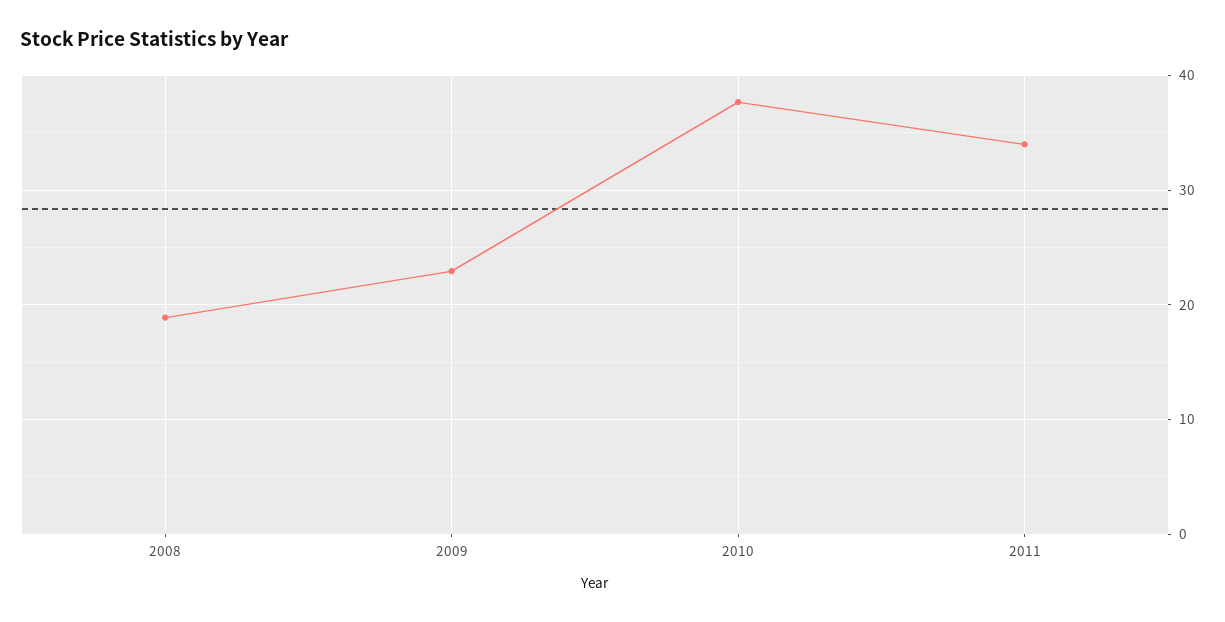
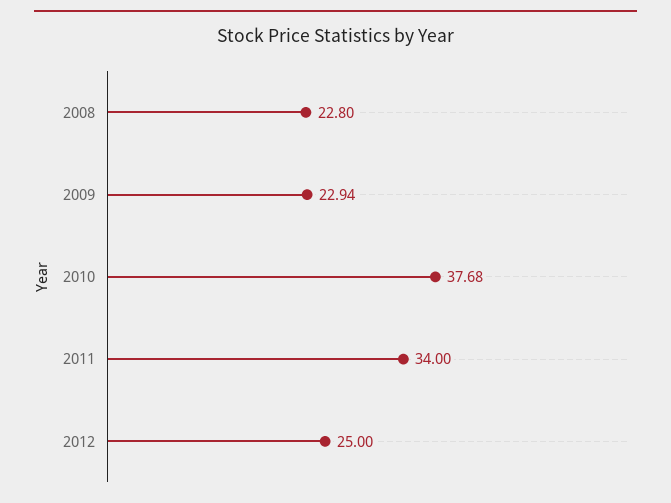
2008: 19 -> 22.8
2012: none -> 25

